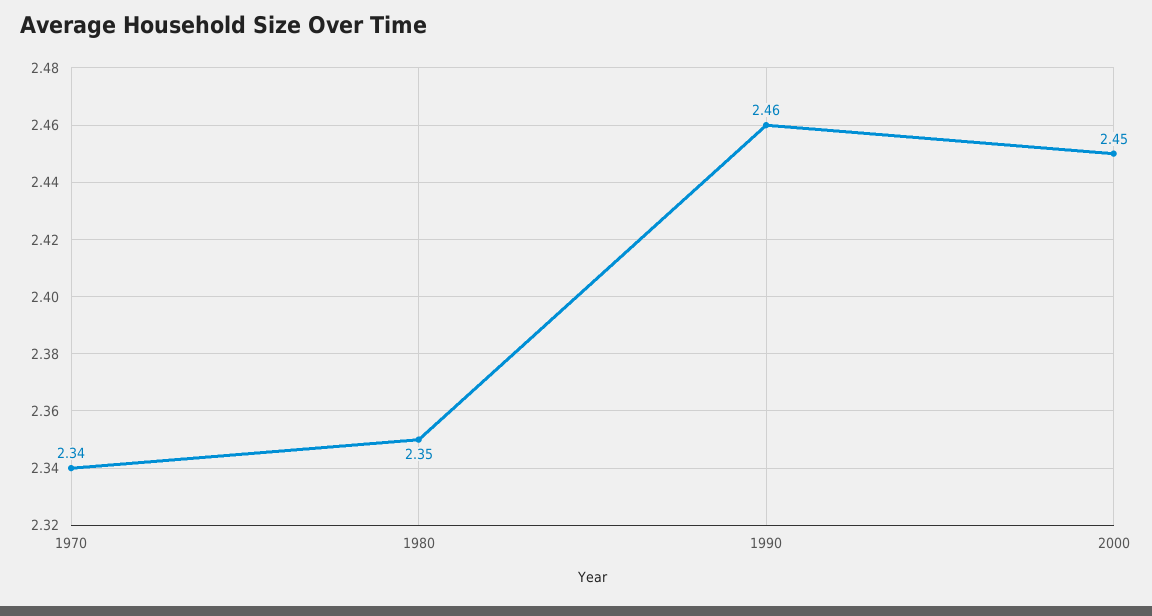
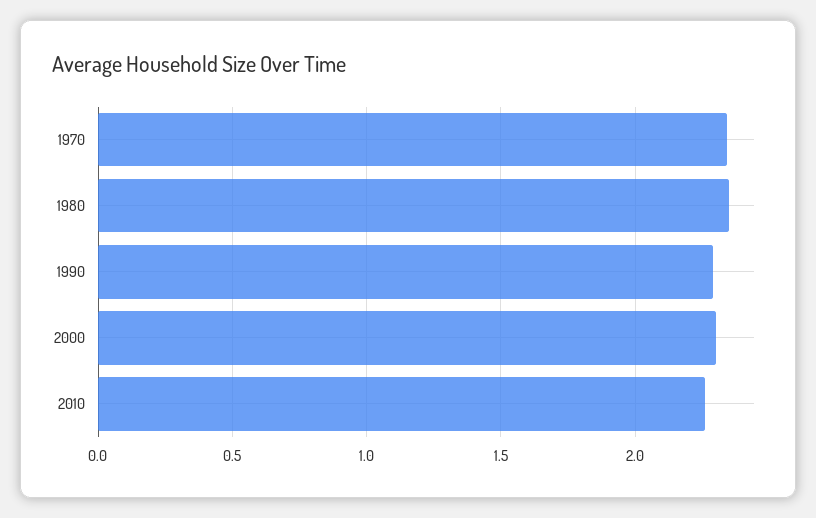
1990: 2.46 -> 2.3
2000: 2.45 -> 2.3
2010: none -> 2.25

